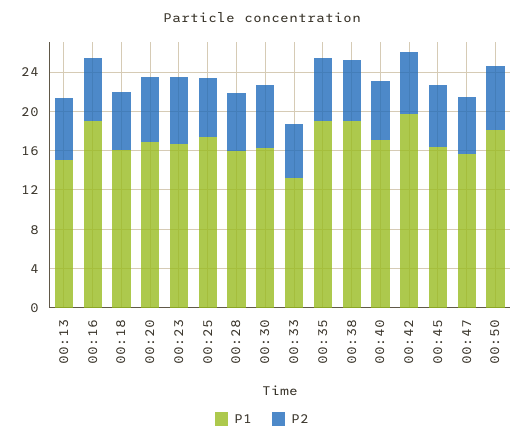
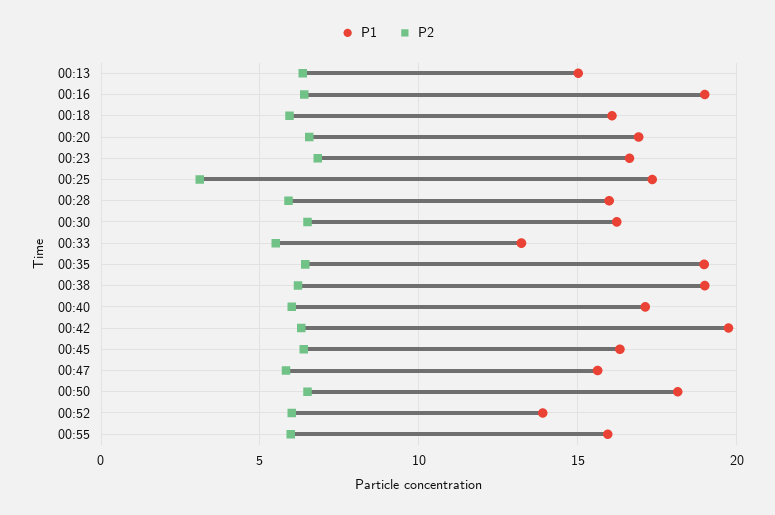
P2, 00:25: 6 -> 3
P1, 00:52: none -> 14
P2, 00:52: none -> 6
P1, 00:55: none -> 16
P2, 00:55: none -> 6

